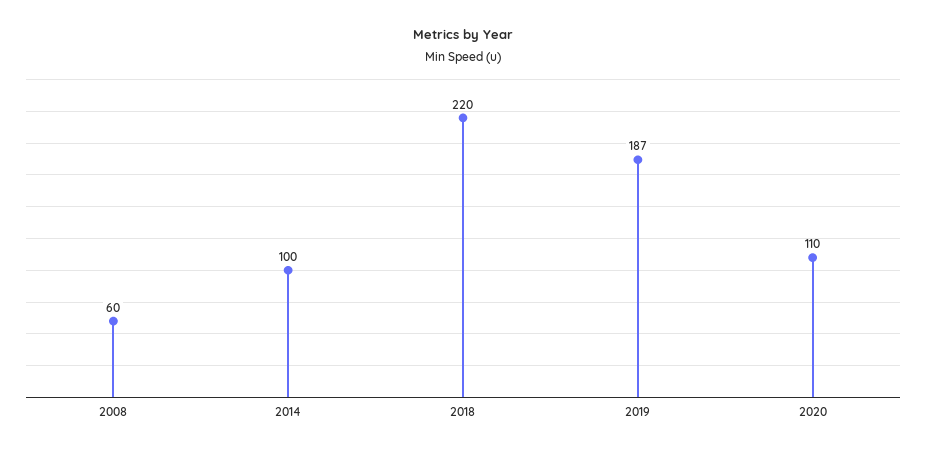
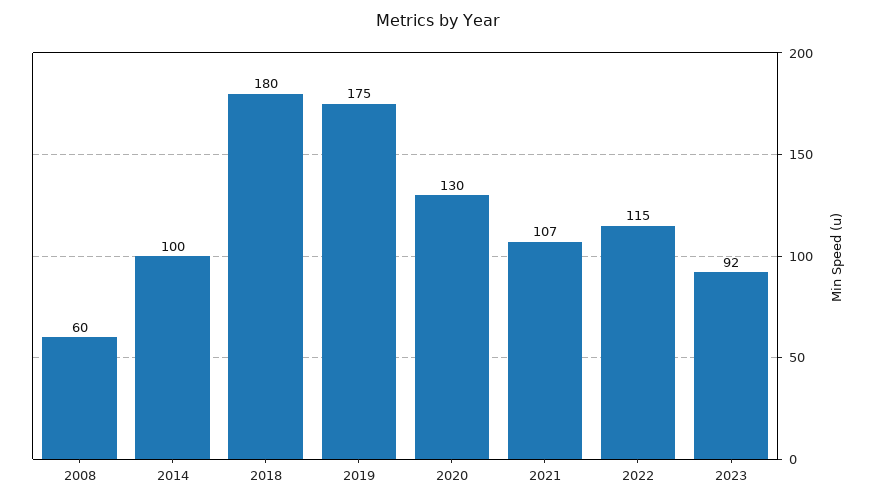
2018: 220 -> 180
2019: 187 -> 175
2020: 110 -> 130
2021: none -> 107
2022: none -> 115
2023: none -> 92

